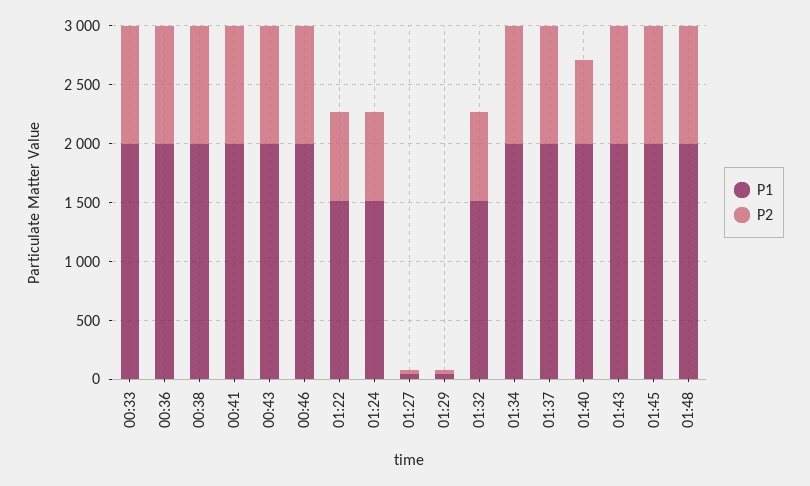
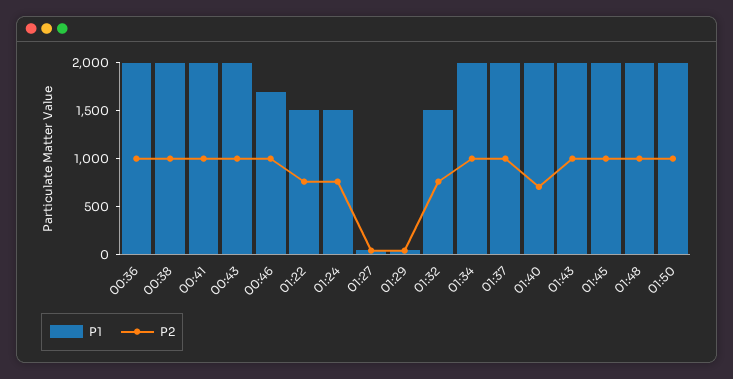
P1, 00:33: 2000 -> none
P2, 00:33: 1000 -> none
P1, 00:46: 2000 -> 1700
P1, 01:50: none -> 2000
P2, 01:50: none -> 1000

